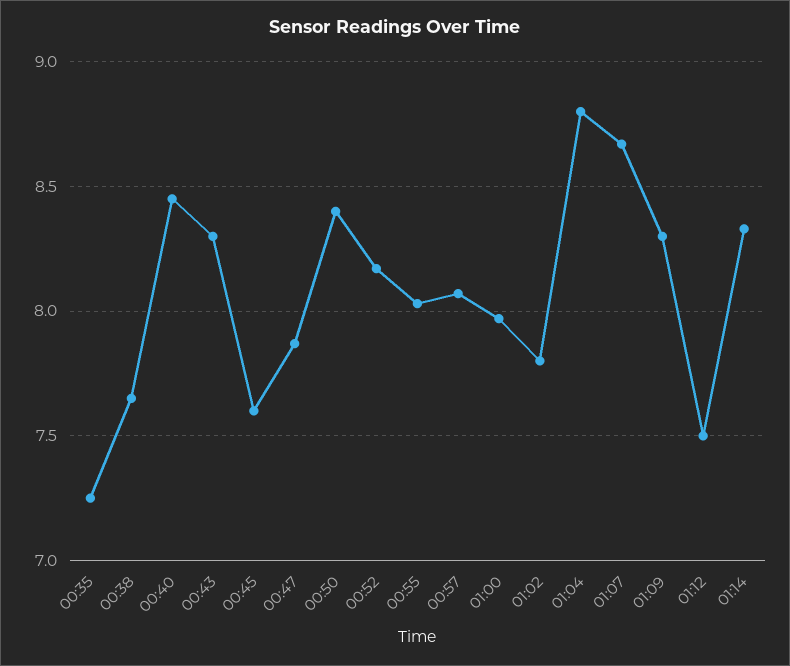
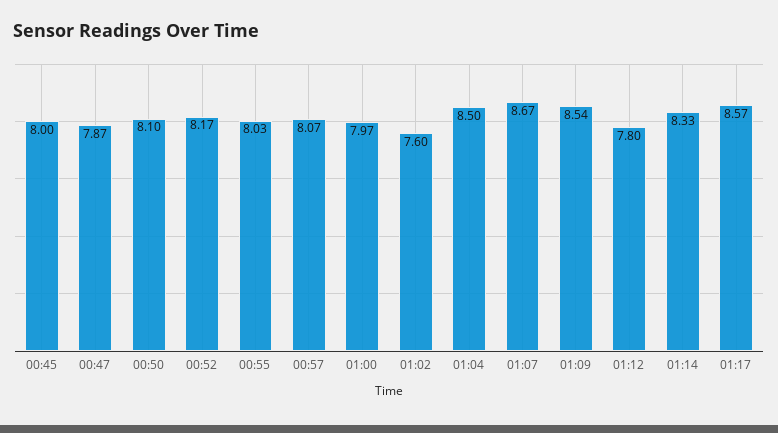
00:35: 7.25 -> none
00:38: 7.65 -> none
00:40: 8.45 -> none
00:43: 8.3 -> none
00:45: 7.6 -> 8
00:50: 8.4 -> 8.1
01:02: 7.8 -> 7.6
01:04: 8.8 -> 8.5
01:09: 8.3 -> 8.54
01:12: 7.5 -> 7.8
01:17: none -> 8.57

